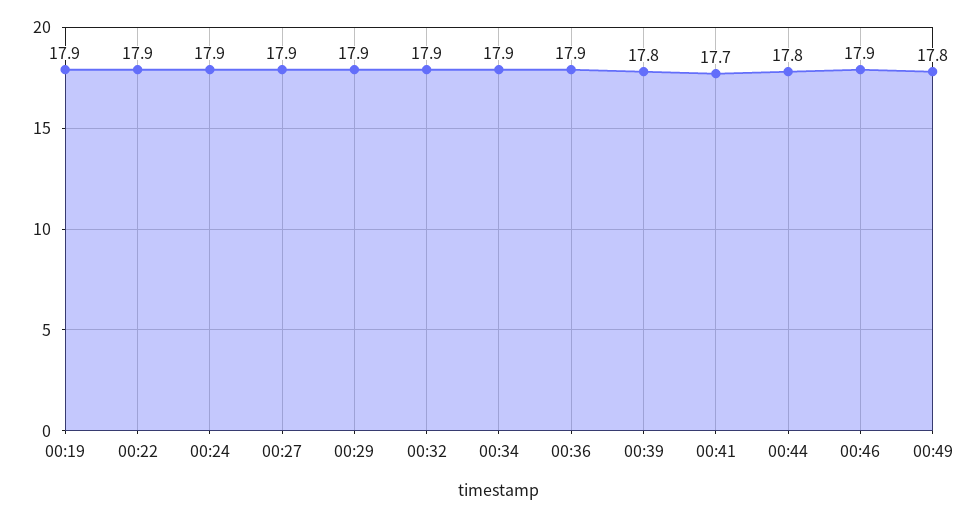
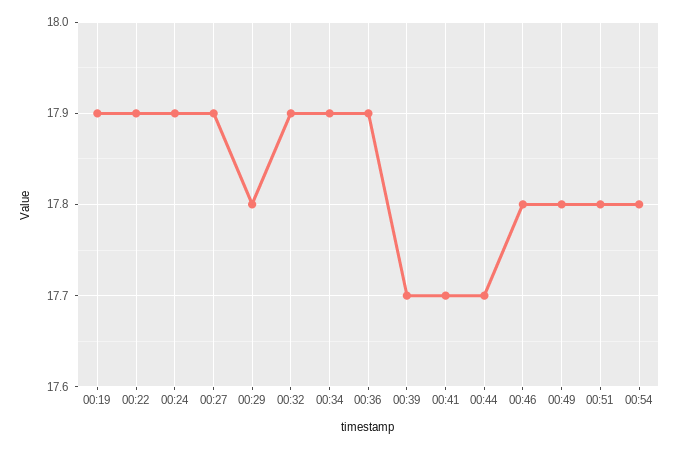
00:29: 17.9 -> 17.8
00:39: 17.8 -> 17.7
00:44: 17.8 -> 17.7
00:46: 17.9 -> 17.8
00:51: none -> 17.8
00:54: none -> 17.8

